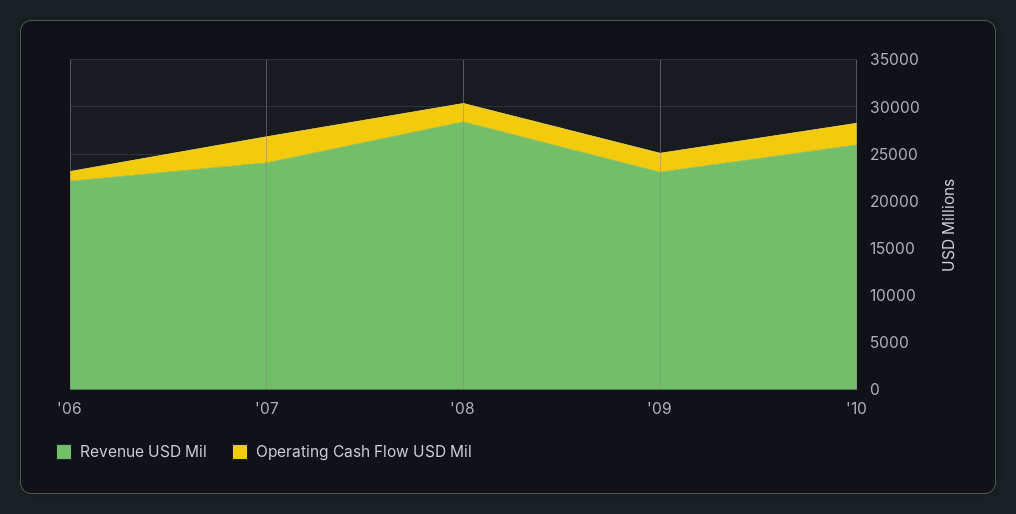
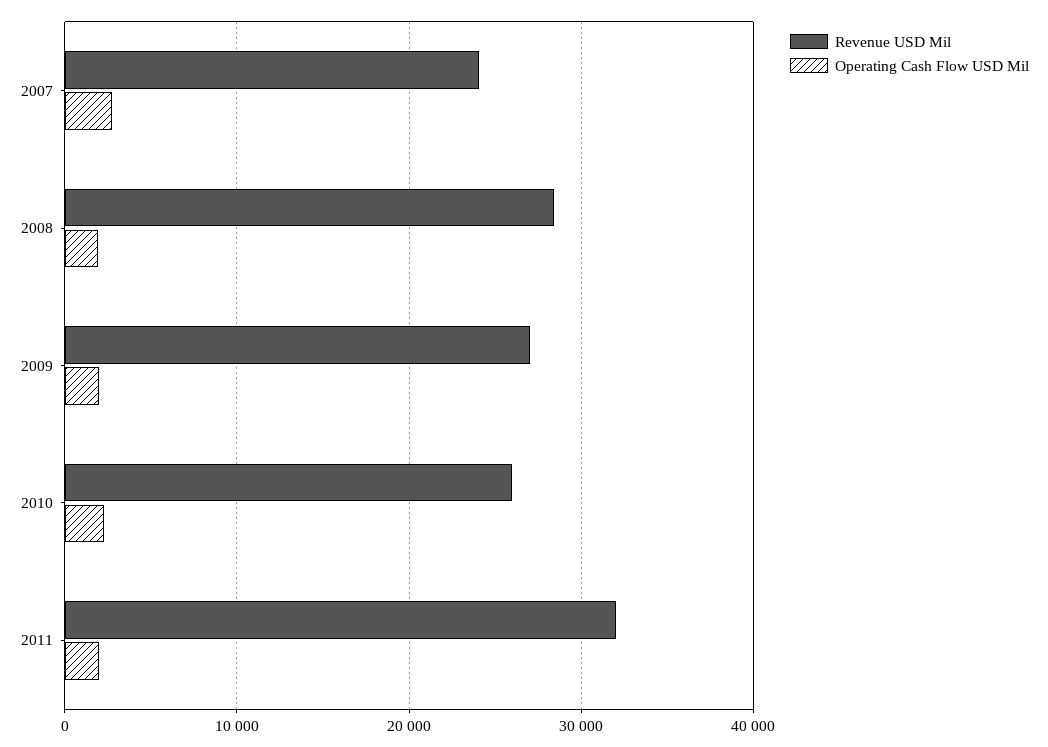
Revenue USD Mil, '06: 22000 -> none
Operating Cash Flow USD Mil, '06: 1000 -> none
Revenue USD Mil, '09: 23000 -> 27000
Revenue USD Mil, 2011: none -> 32000
Operating Cash Flow USD Mil, 2011: none -> 2000

